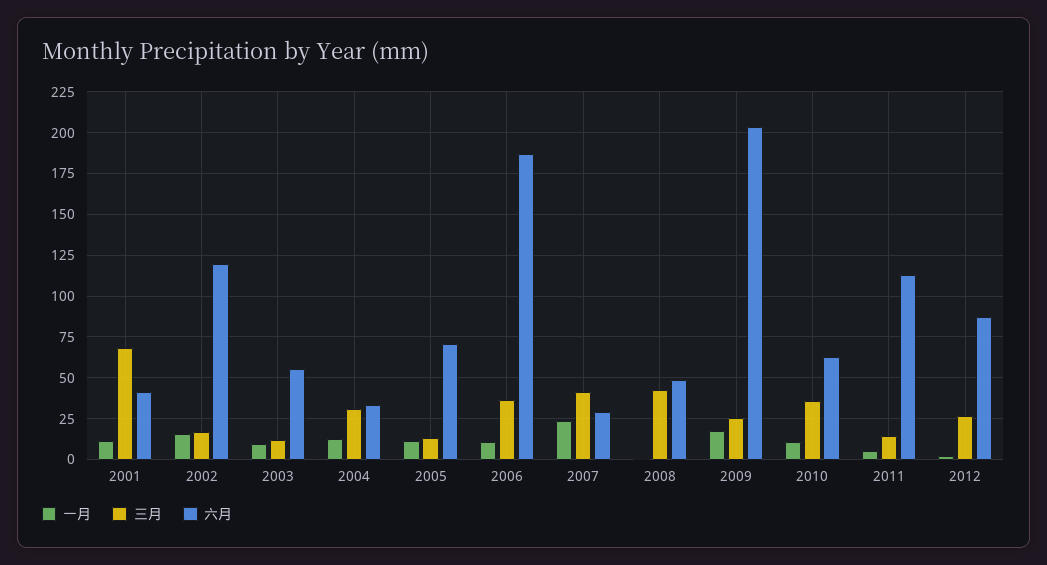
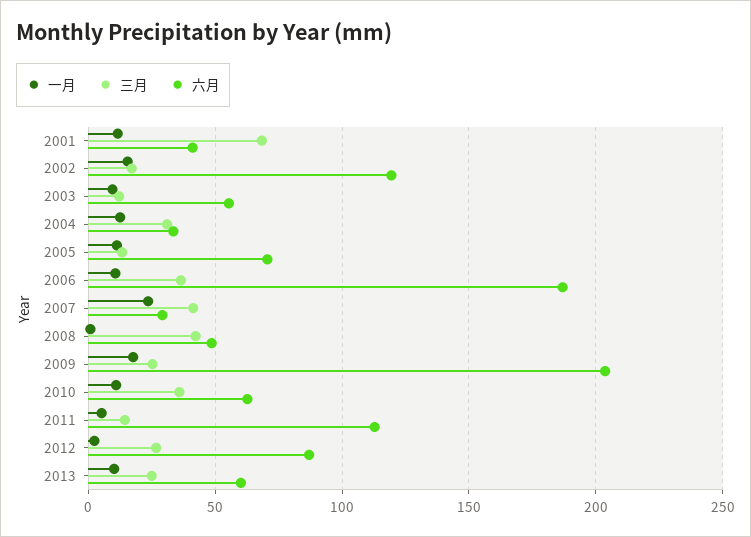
一月, 2013: none -> 10
三月, 2013: none -> 25
六月, 2013: none -> 60

